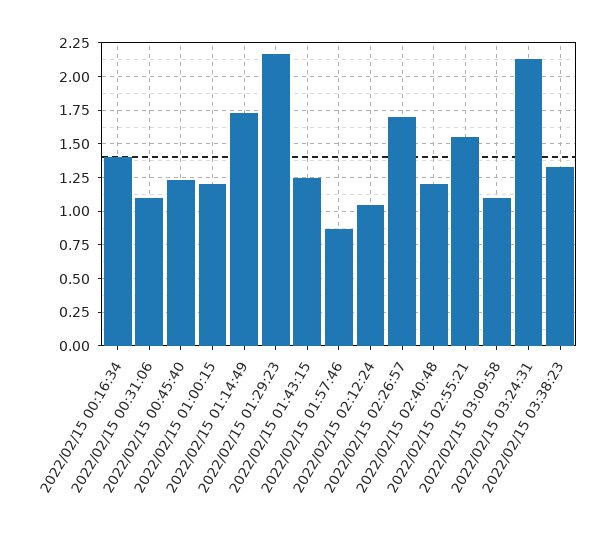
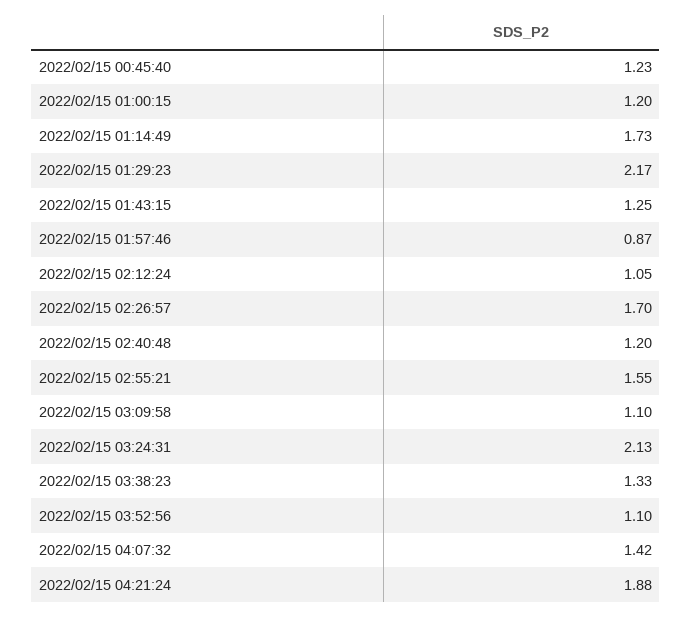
2022/02/15 00:16:34: 1.4 -> none
2022/02/15 00:31:06: 1.1 -> none
2022/02/15 03:52:56: none -> 1.1
2022/02/15 04:07:32: none -> 1.42
2022/02/15 04:21:24: none -> 1.88

